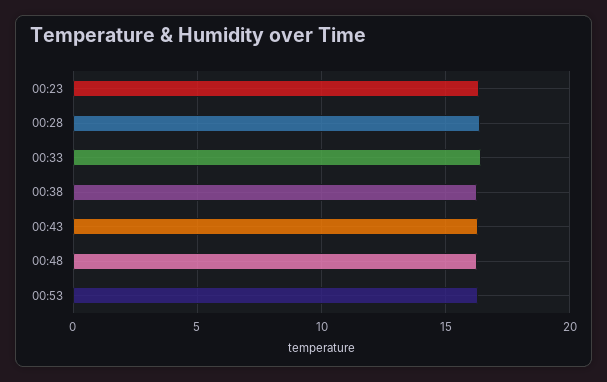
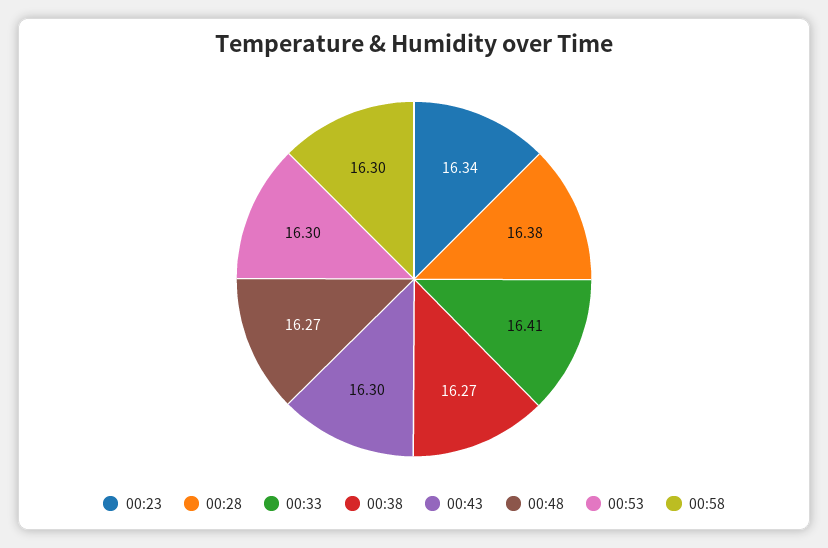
00:58: none -> 16.3

